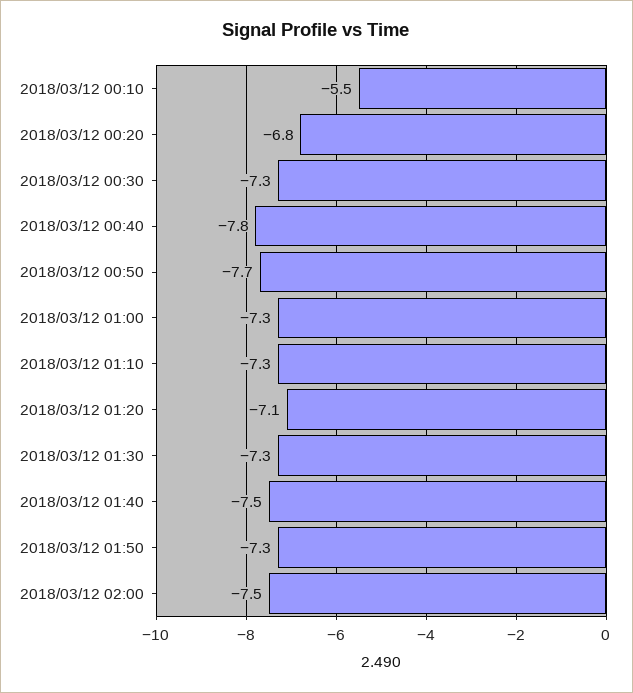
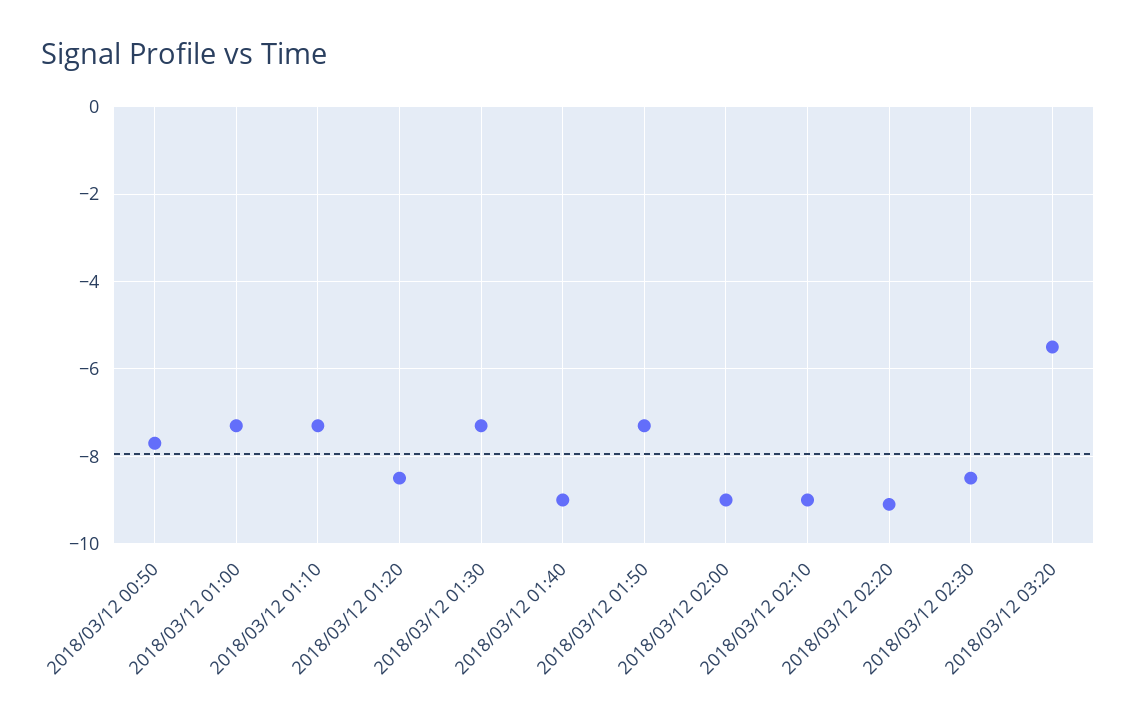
2018/03/12 00:10: -5.5 -> none
2018/03/12 00:20: -6.8 -> none
2018/03/12 00:30: -7.3 -> none
2018/03/12 00:40: -7.8 -> none
2018/03/12 01:20: -7.1 -> -8.5
2018/03/12 01:40: -7.5 -> -9
2018/03/12 02:00: -7.5 -> -9
2018/03/12 02:10: none -> -9
2018/03/12 02:20: none -> -9
2018/03/12 02:30: none -> -8.5
2018/03/12 03:20: none -> -5.5

